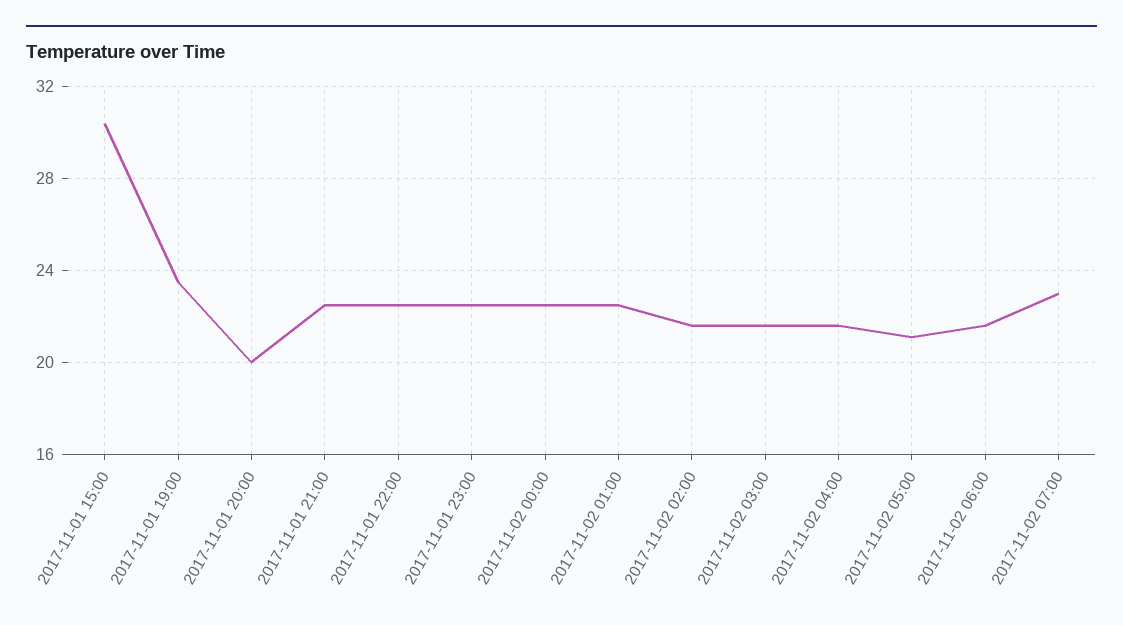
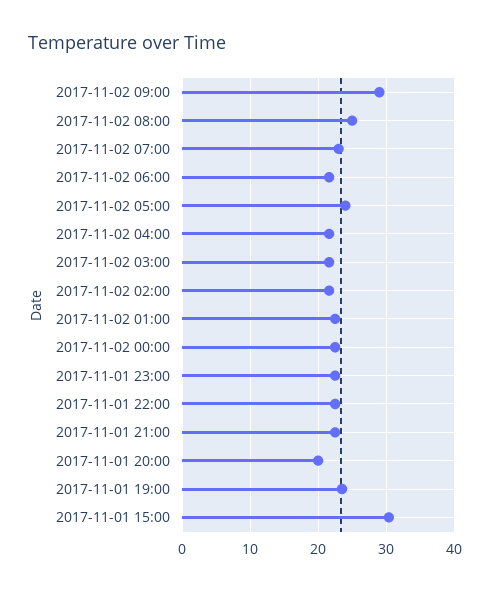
2017-11-02 05:00: 21 -> 24
2017-11-02 09:00: none -> 29
2017-11-02 08:00: none -> 25

